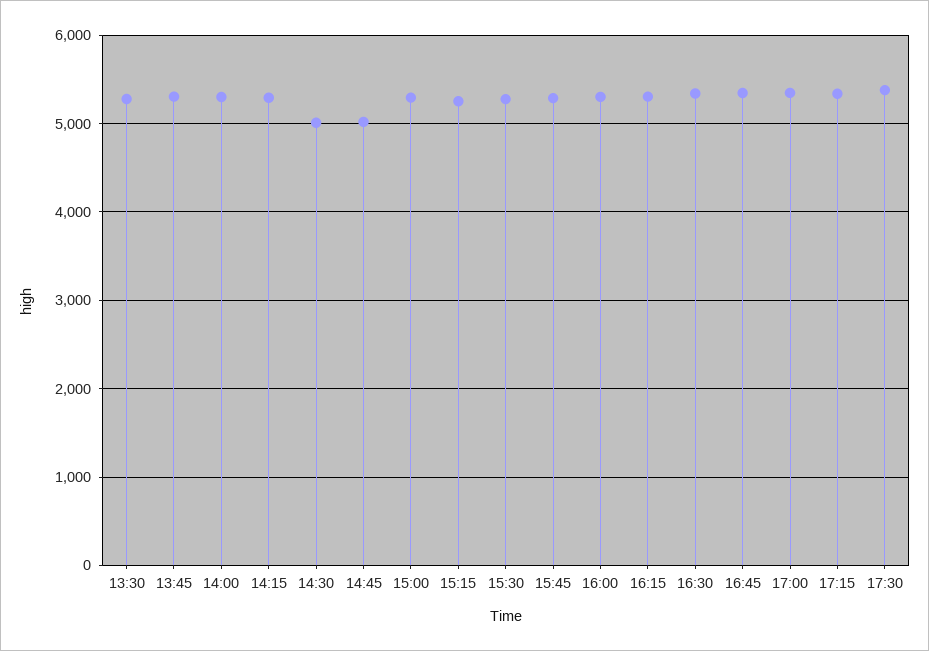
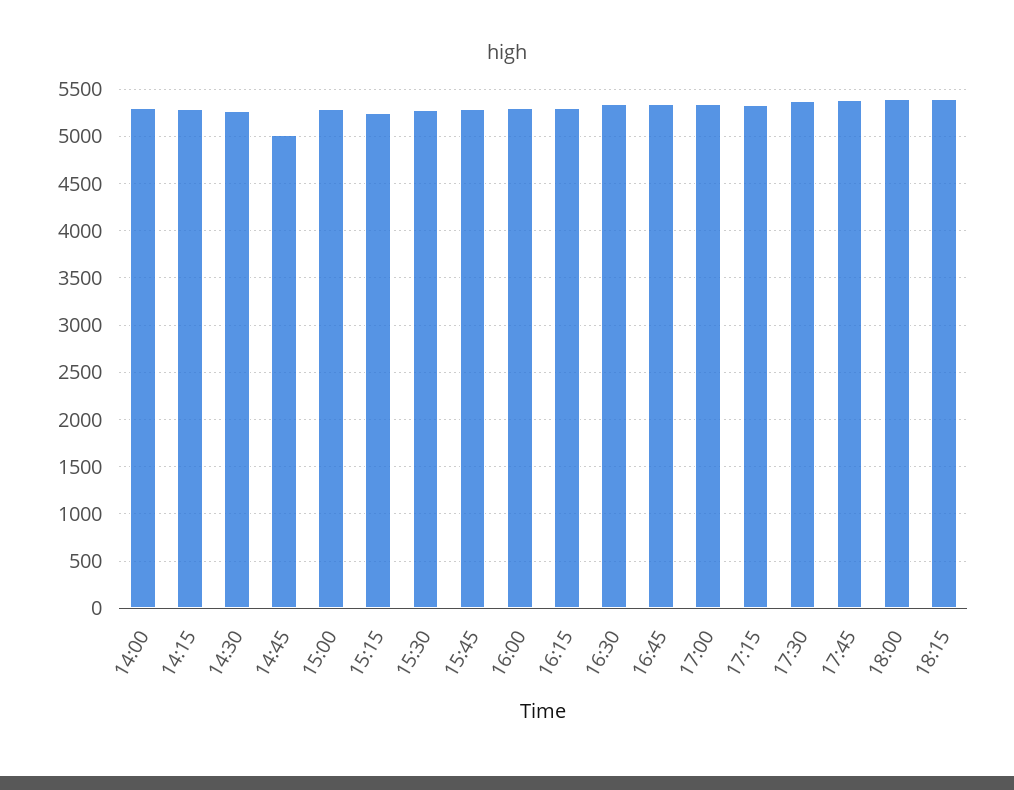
13:30: 5300 -> none
13:45: 5300 -> none
14:30: 5000 -> 5300
17:45: none -> 5400
18:00: none -> 5400
18:15: none -> 5400

